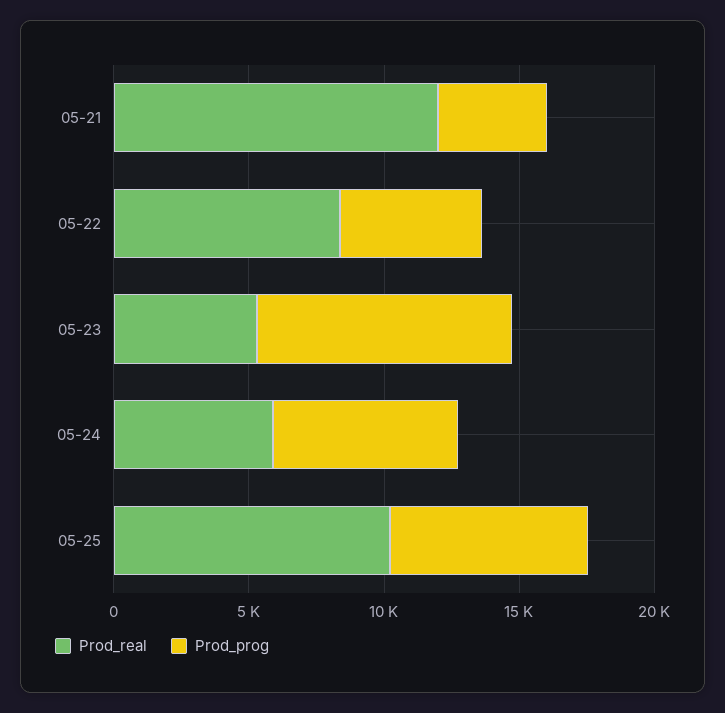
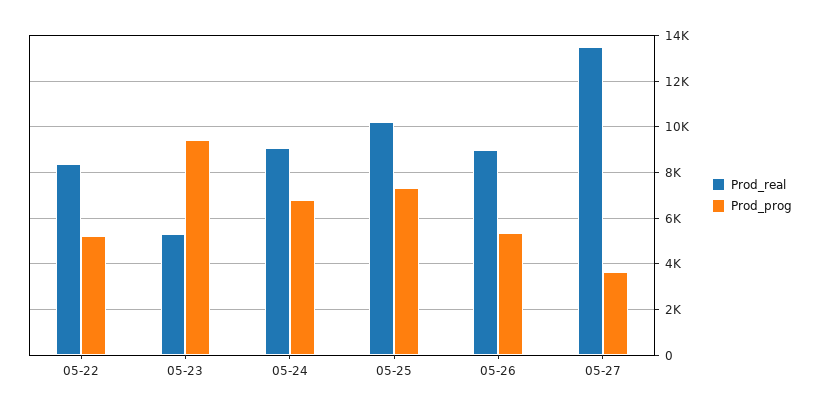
Prod_real, 05-21: 12000 -> none
Prod_prog, 05-21: 4000 -> none
Prod_real, 05-24: 6000 -> 9000
Prod_real, 05-26: none -> 9000
Prod_prog, 05-26: none -> 5500
Prod_real, 05-27: none -> 13500
Prod_prog, 05-27: none -> 3500

